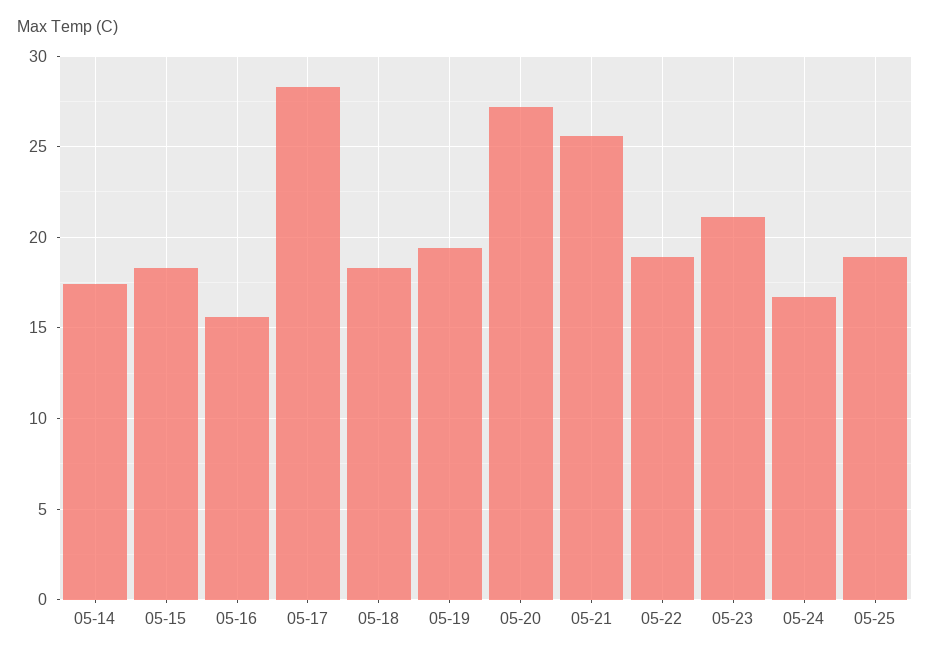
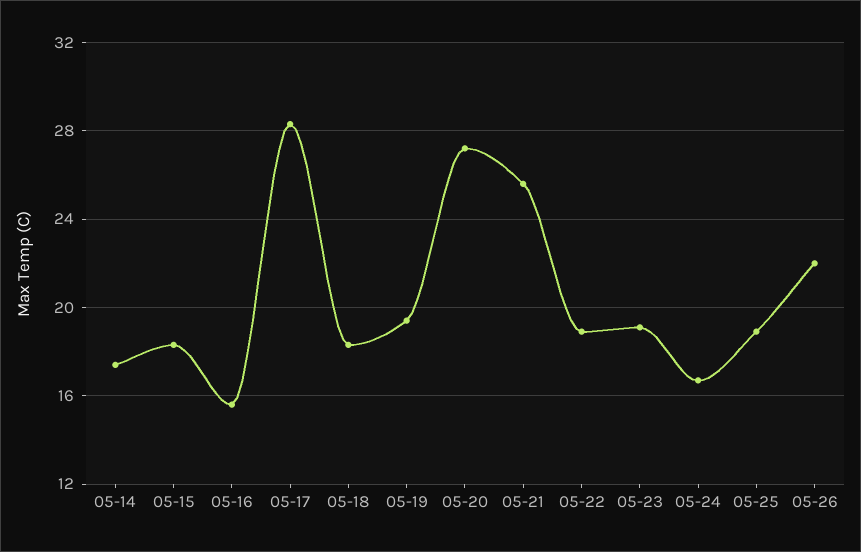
05-23: 21 -> 19
05-26: none -> 22

